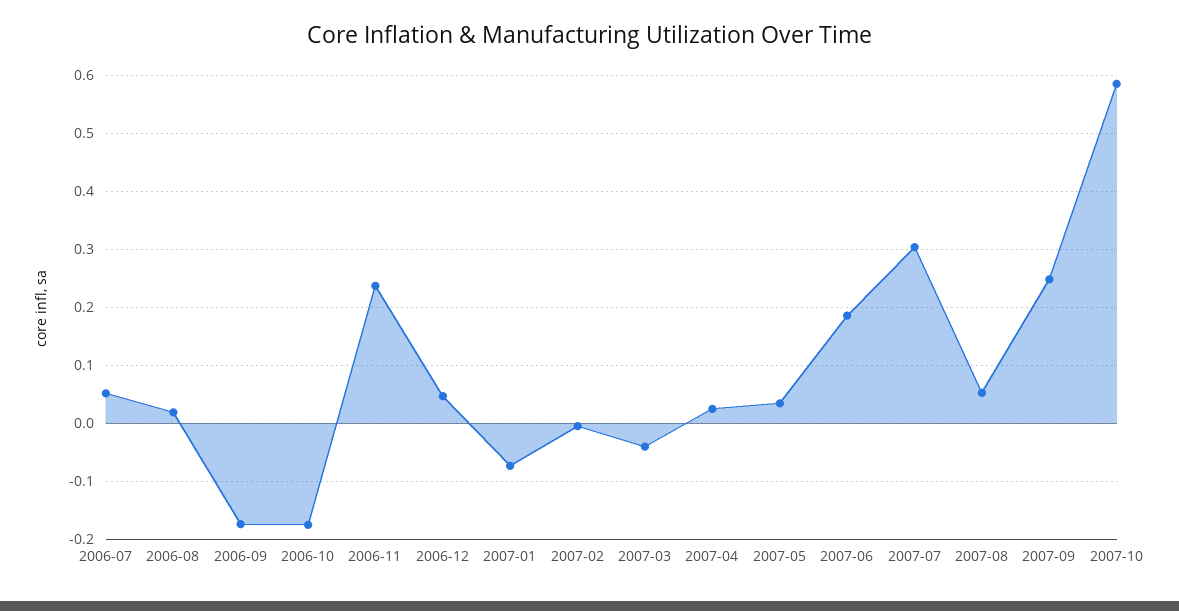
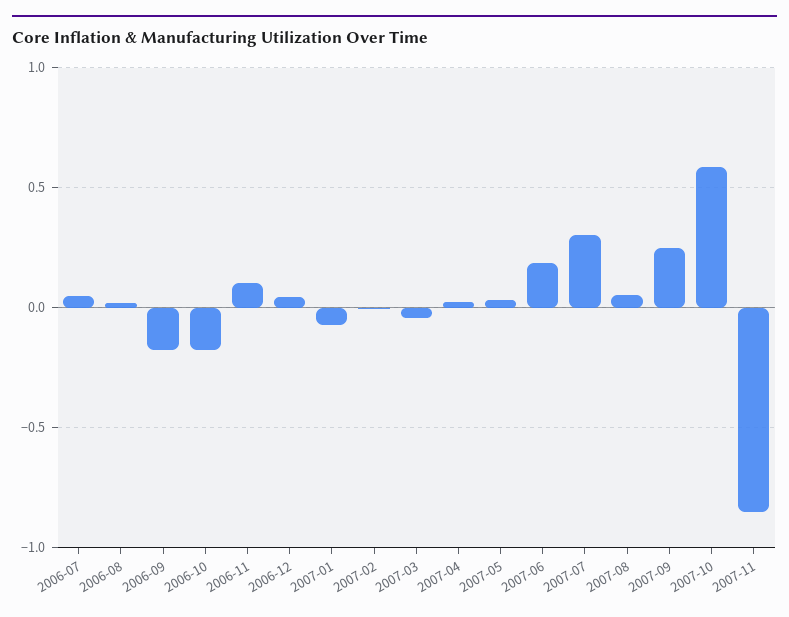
2006-11: 0.24 -> 0.1
2007-11: none -> -0.85

